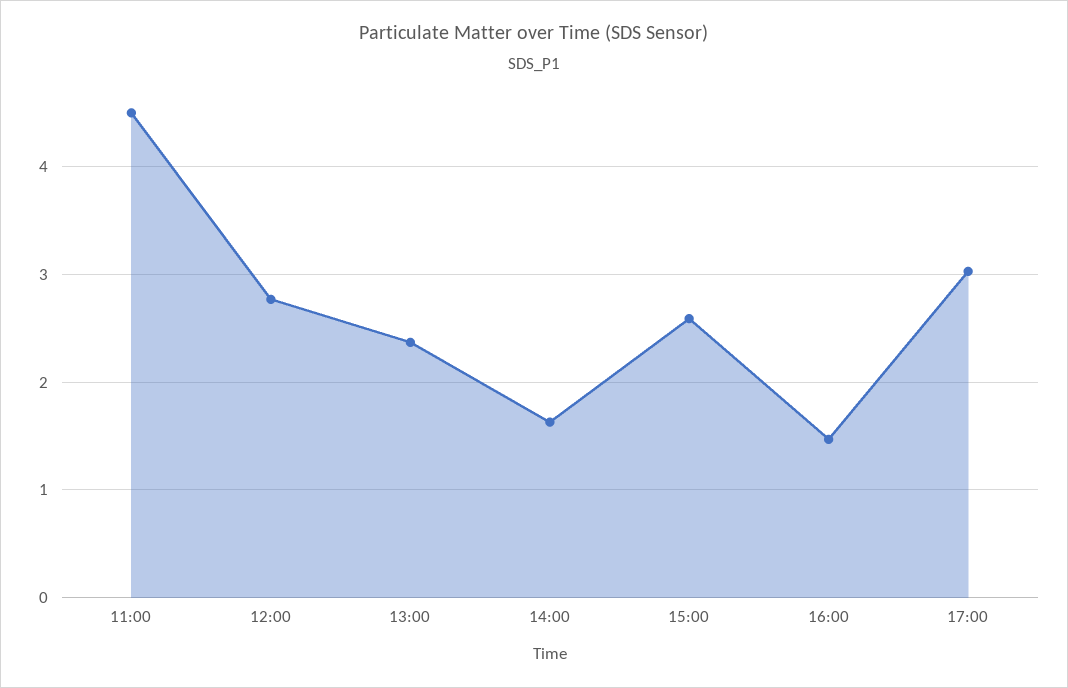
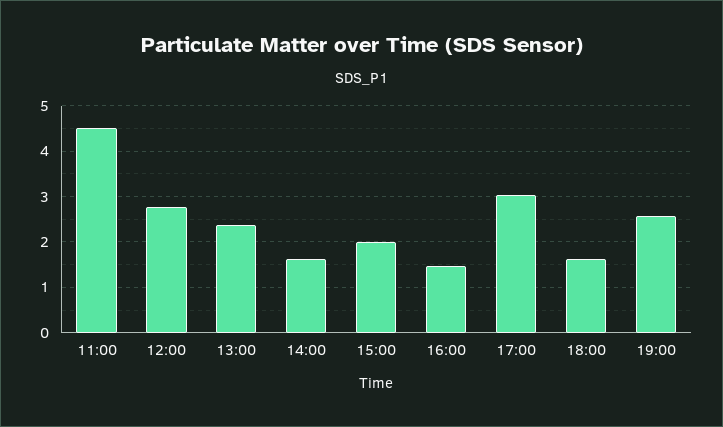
15:00: 2.6 -> 2
18:00: none -> 1.6
19:00: none -> 2.6

